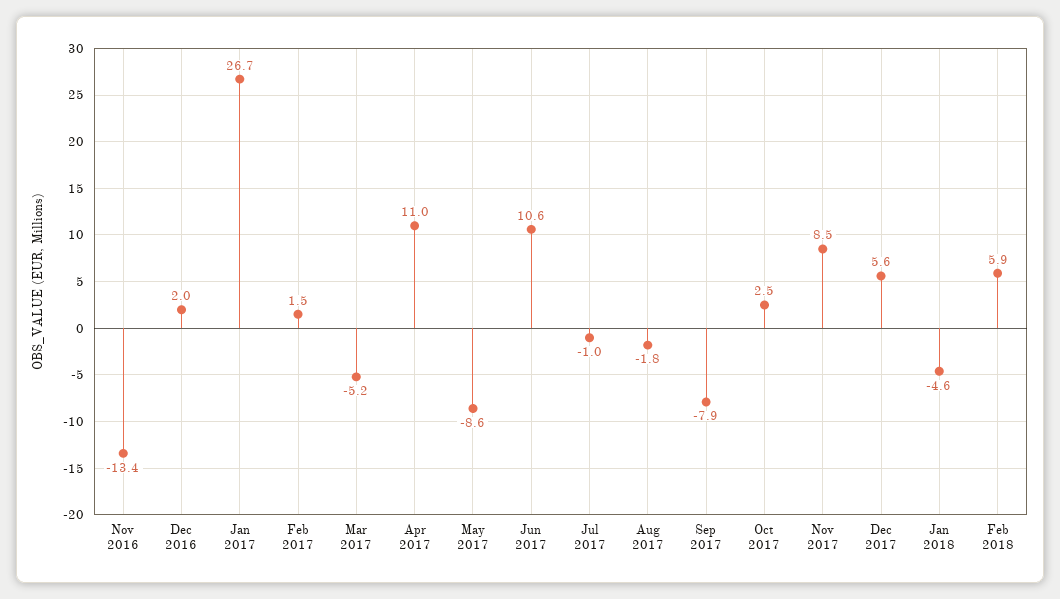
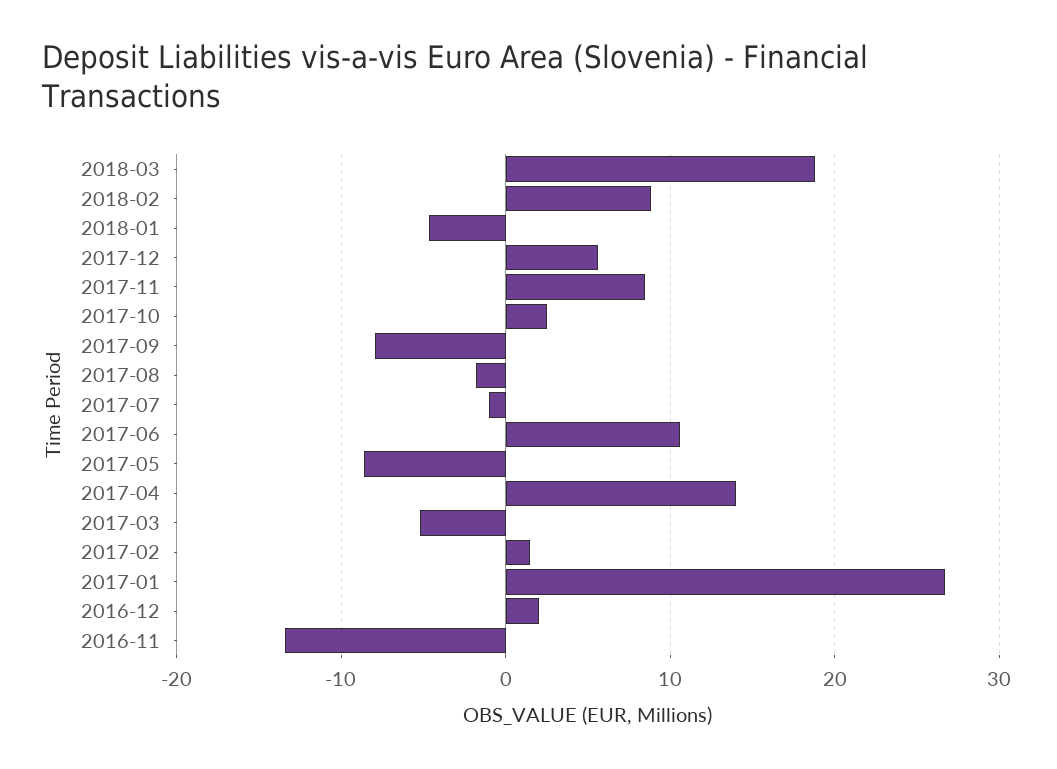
Apr 2017: 11 -> 14
Feb 2018: 5.9 -> 9
2018-03: none -> 19

